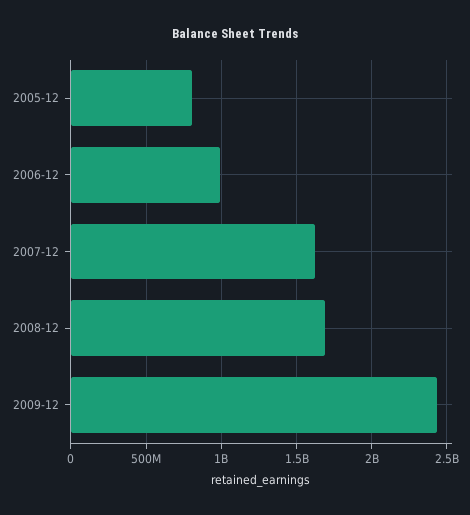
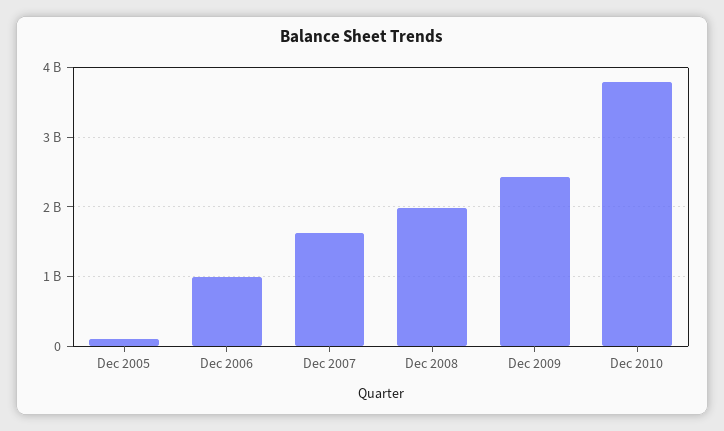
2005-12: 800000000 -> 100000000
2008-12: 1700000000 -> 2000000000
Dec 2010: none -> 3800000000

